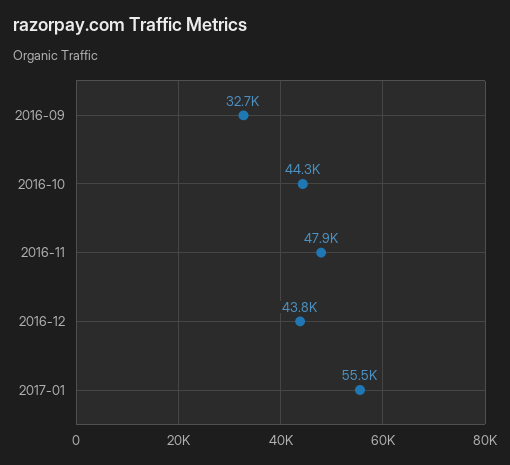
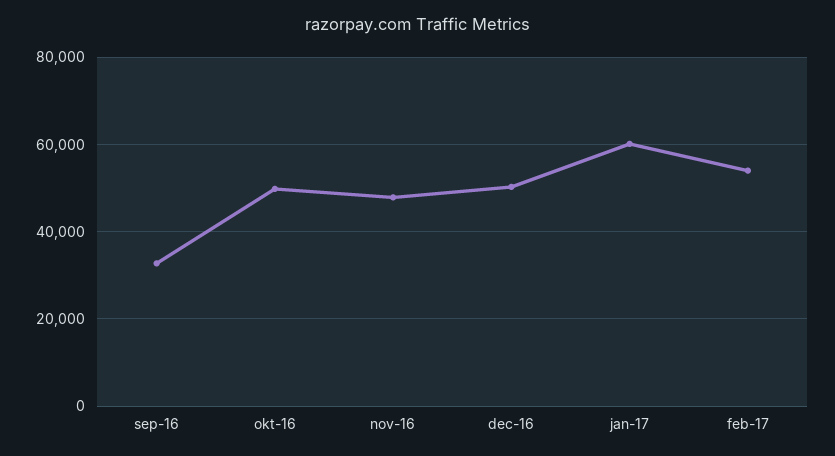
2016-10: 44300 -> 50000
2016-12: 43800 -> 50000
2017-01: 55500 -> 60000
feb-17: none -> 54000

